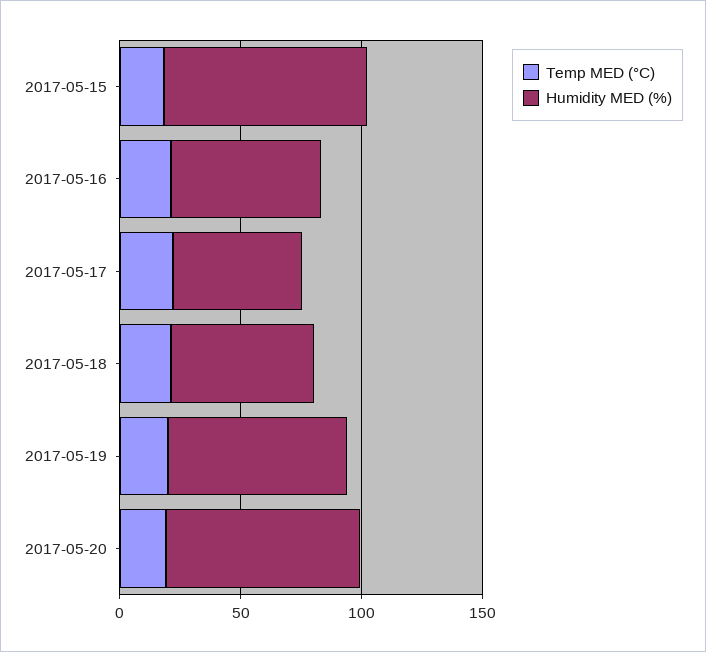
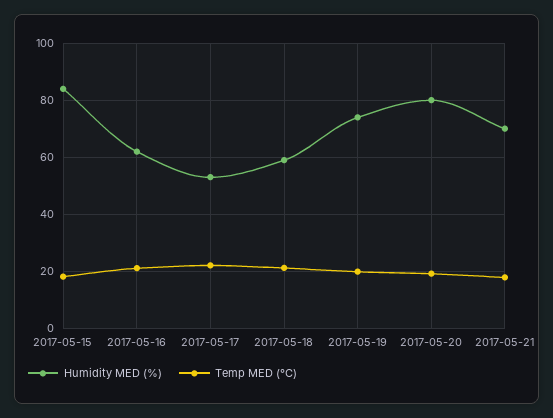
Humidity MED (%), 2017-05-21: none -> 70
Temp MED (°C), 2017-05-21: none -> 17.5

